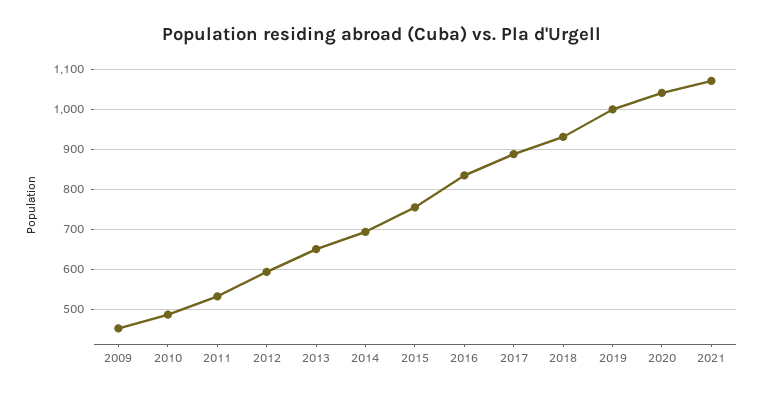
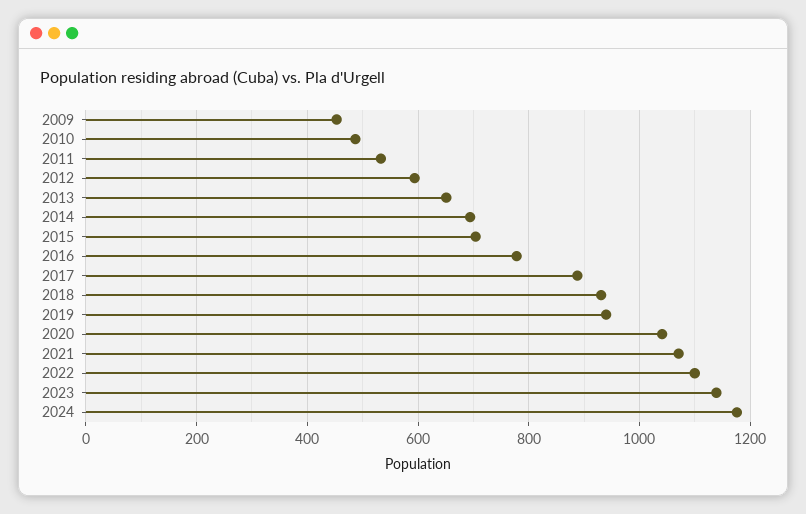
2015: 760 -> 700
2016: 840 -> 780
2019: 1000 -> 940
2022: none -> 1100
2023: none -> 1140
2024: none -> 1180

